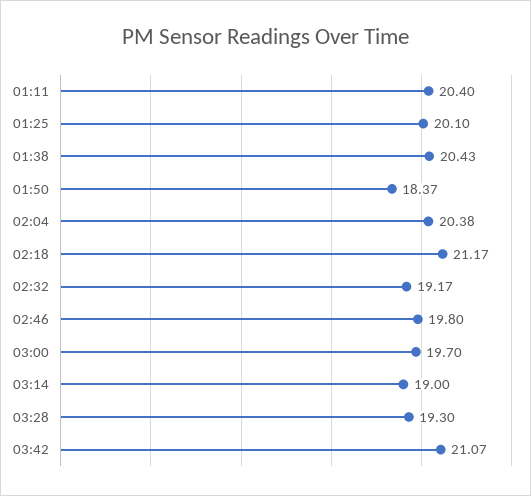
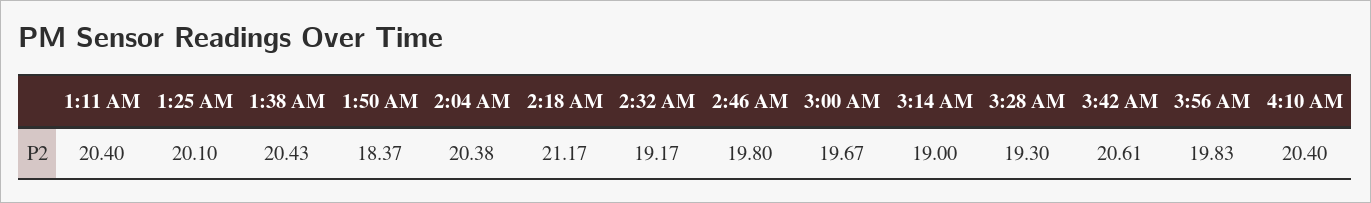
03:00: 19.7 -> 19.67
03:42: 21.07 -> 20.61
3:56 AM: none -> 19.83
4:10 AM: none -> 20.4

